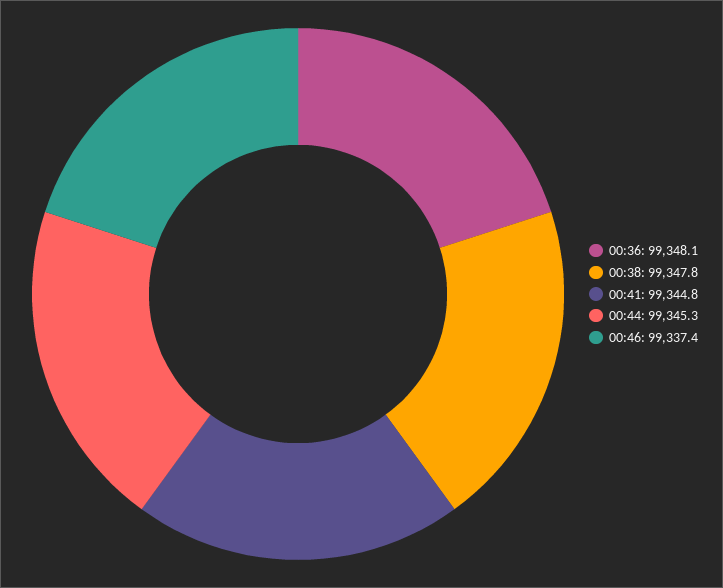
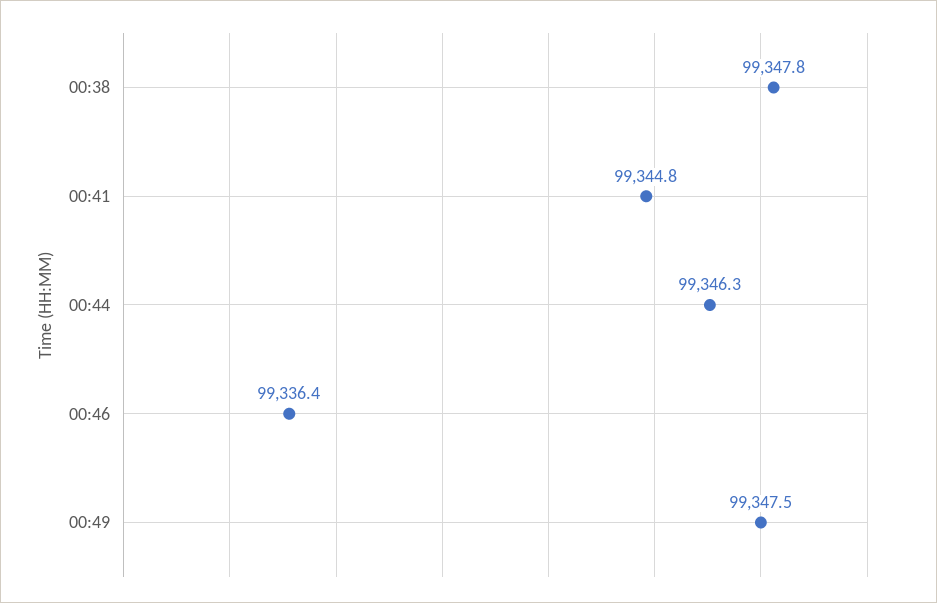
00:36: 99348.1 -> none
00:44: 99345.3 -> 99346.3
00:46: 99337.4 -> 99336.4
00:49: none -> 99347.5

